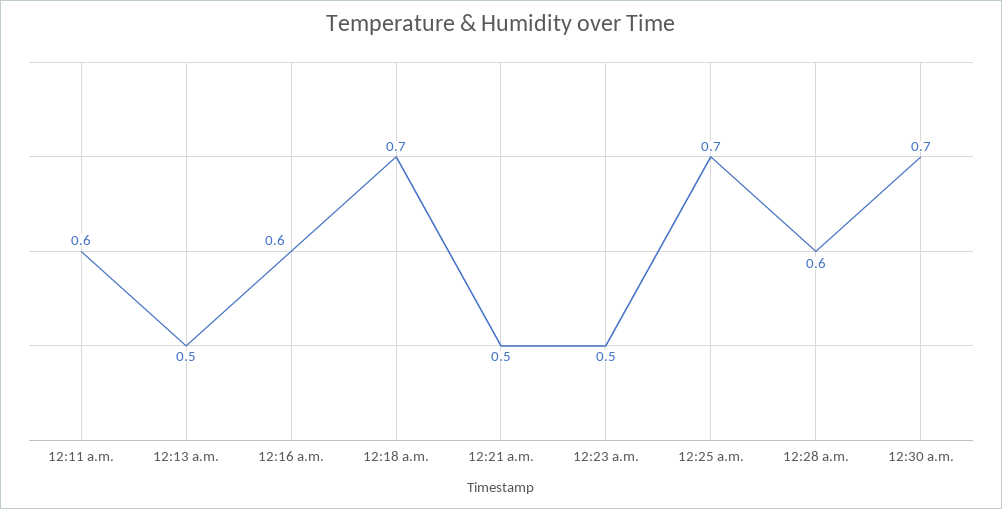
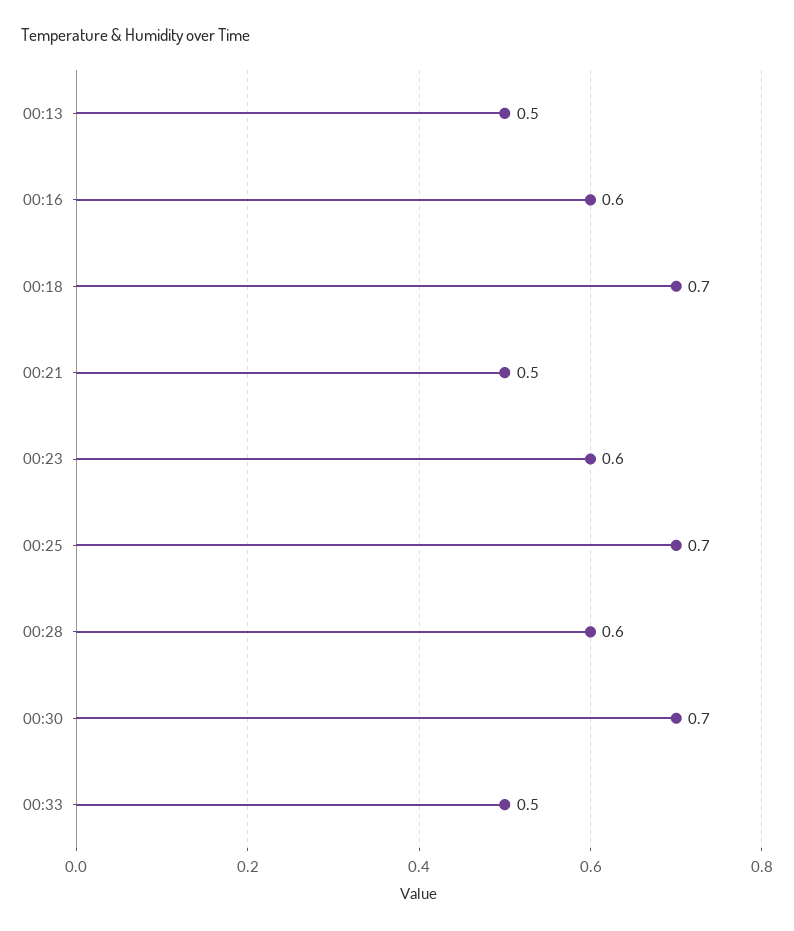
12:11 a.m.: 0.6 -> none
12:23 a.m.: 0.5 -> 0.6
00:33: none -> 0.5

